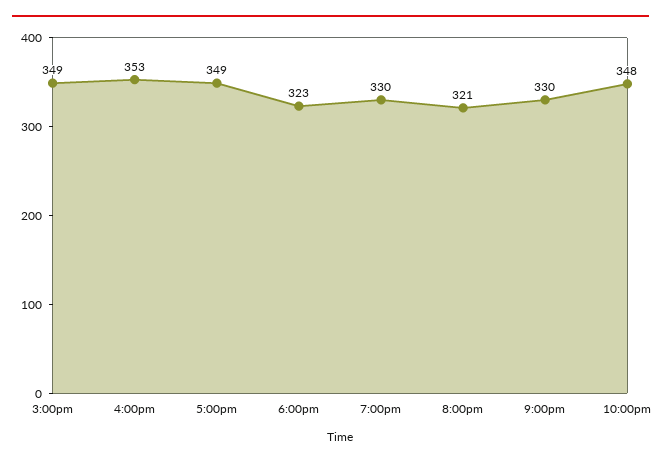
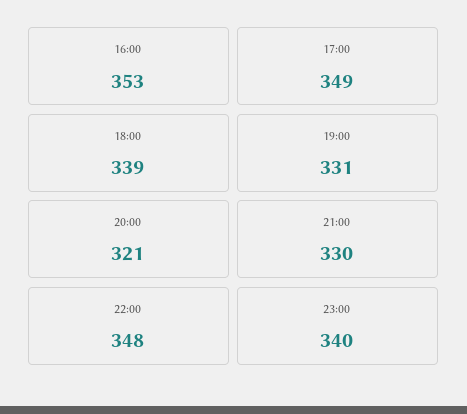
3:00pm: 349 -> none
6:00pm: 323 -> 339
7:00pm: 330 -> 331
23:00: none -> 340

